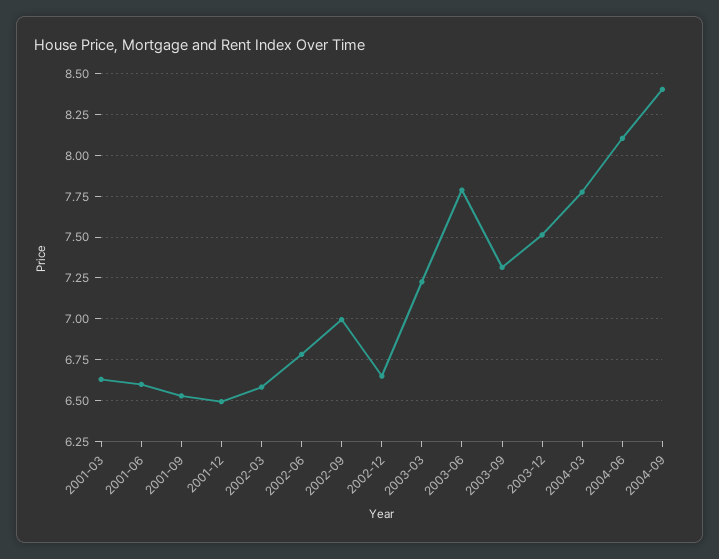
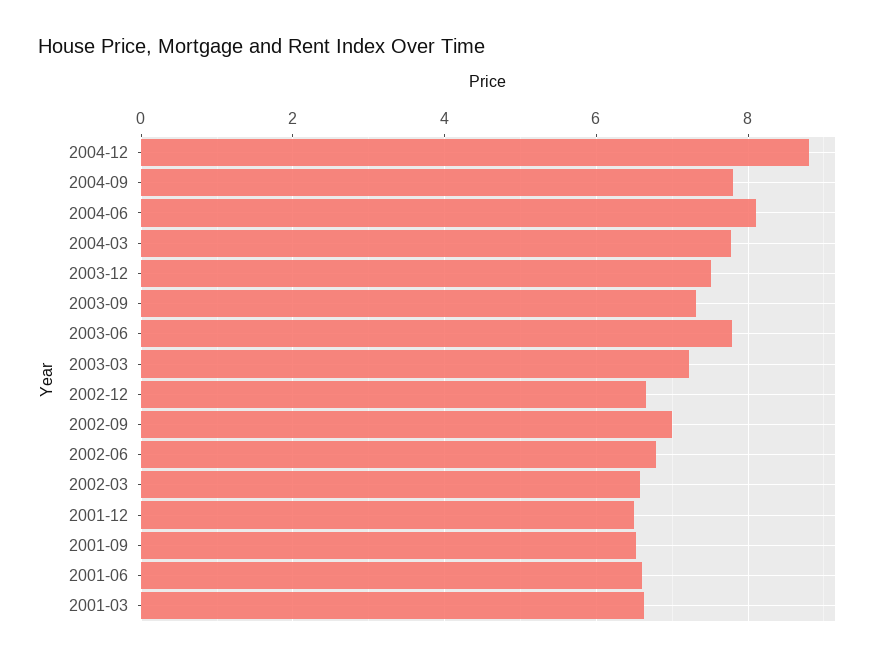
2004-09: 8.4 -> 7.8
2004-12: none -> 8.8

